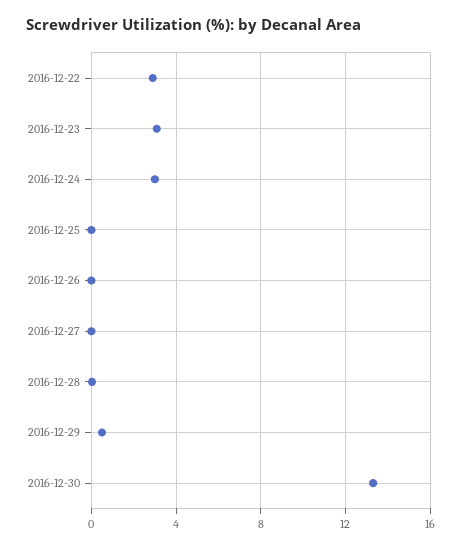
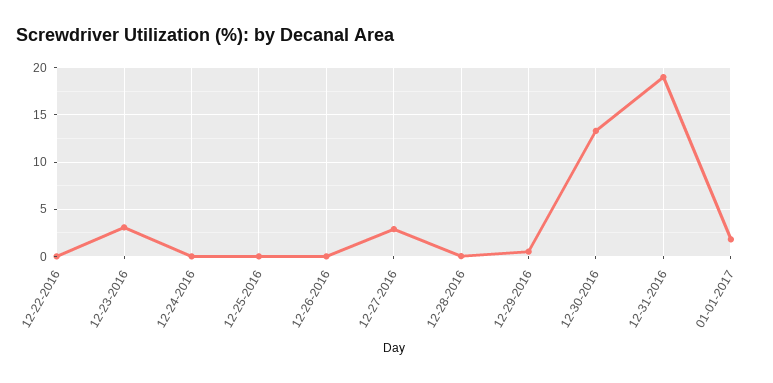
2016-12-22: 3 -> 0
2016-12-24: 3 -> 0
2016-12-27: 0 -> 3
12-31-2016: none -> 19
01-01-2017: none -> 2

